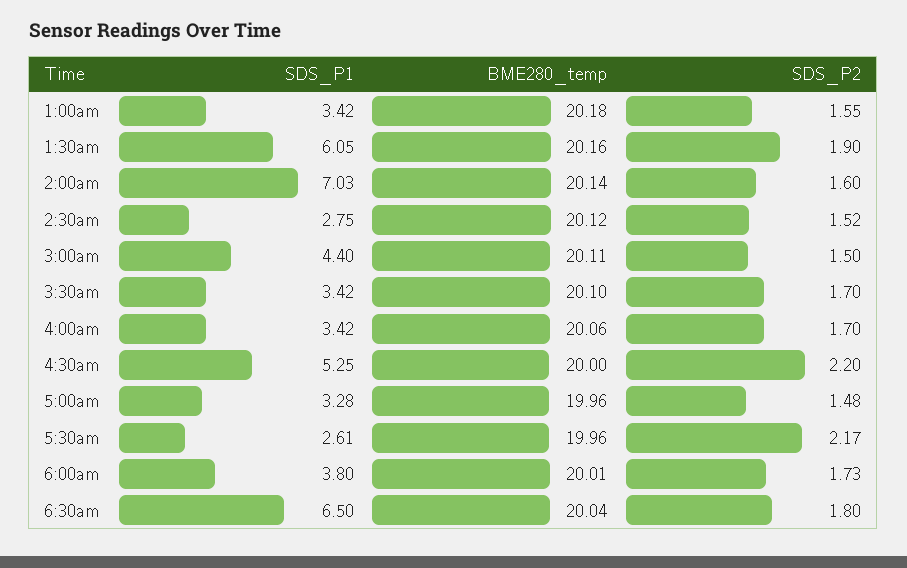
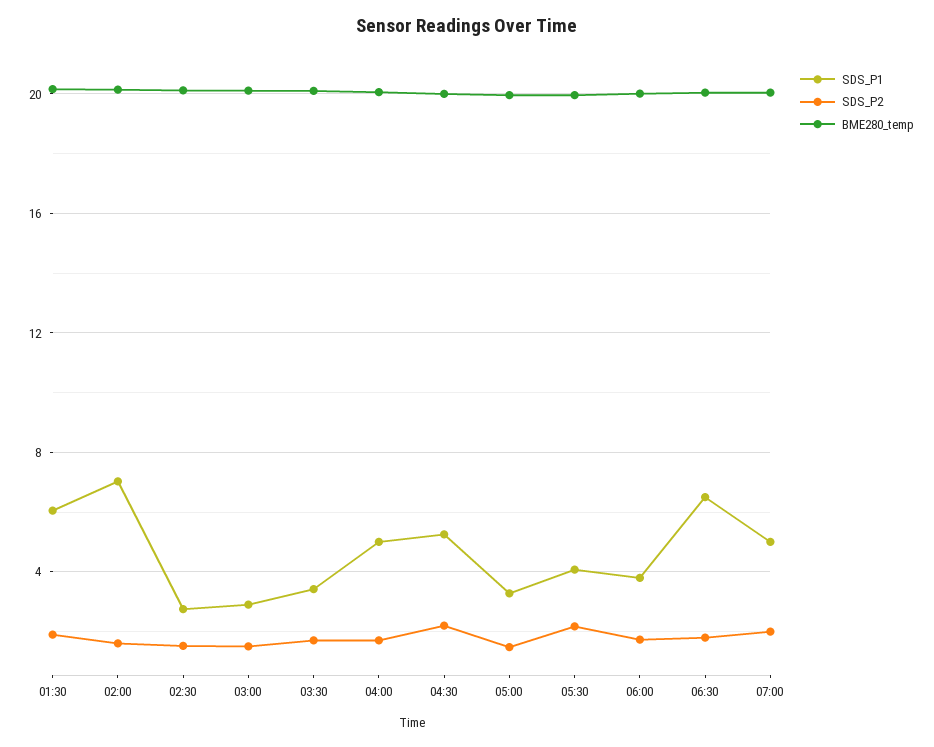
SDS_P1, 1:00am: 3.42 -> none
BME280_temp, 1:00am: 20.18 -> none
SDS_P2, 1:00am: 1.55 -> none
SDS_P1, 3:00am: 4.4 -> 3
SDS_P1, 4:00am: 3.42 -> 5
SDS_P1, 5:30am: 2.61 -> 4
SDS_P1, 07:00: none -> 5
SDS_P2, 07:00: none -> 2
BME280_temp, 07:00: none -> 20

